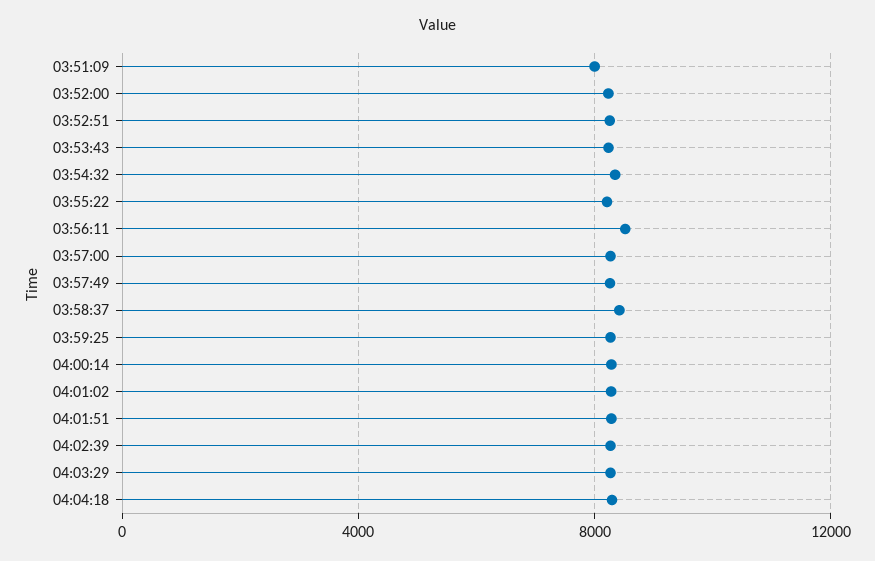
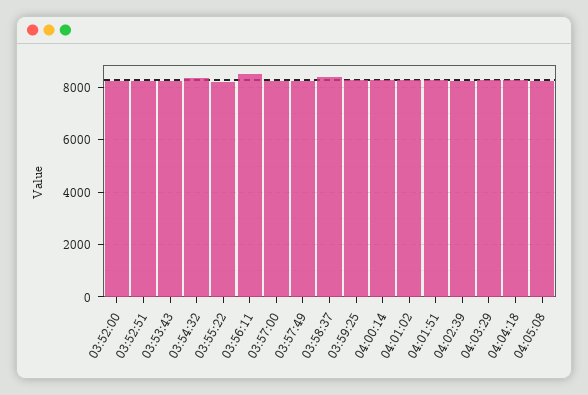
03:51:09: 8000 -> none
04:05:08: none -> 8250

